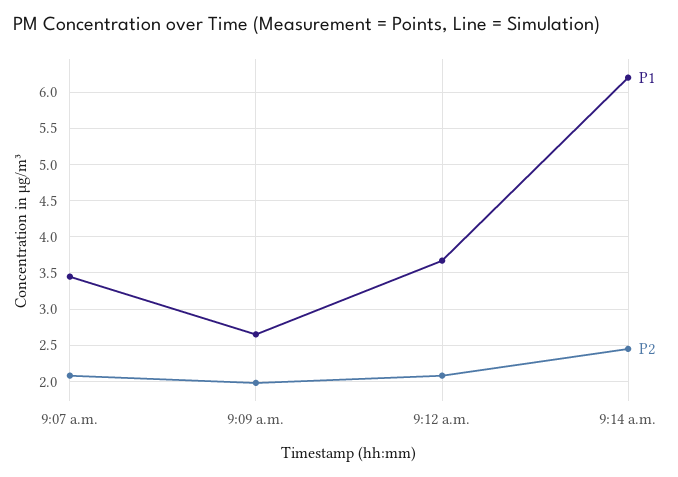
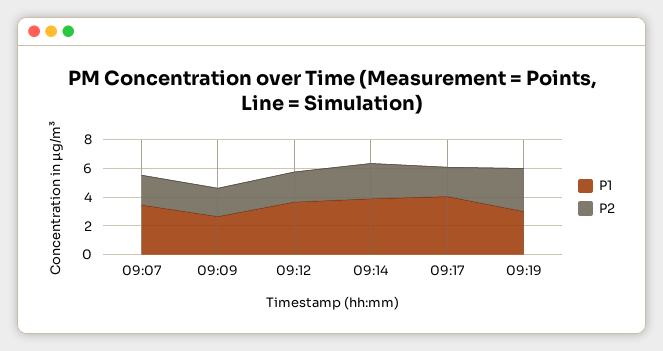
P1, 9:14 a.m.: 6.2 -> 4
P1, 09:17: none -> 4
P2, 09:17: none -> 2
P1, 09:19: none -> 3
P2, 09:19: none -> 3

